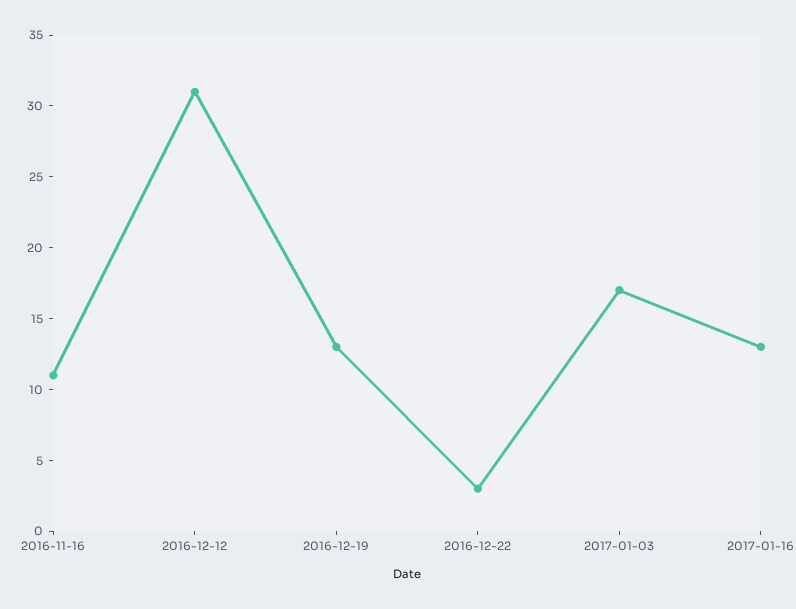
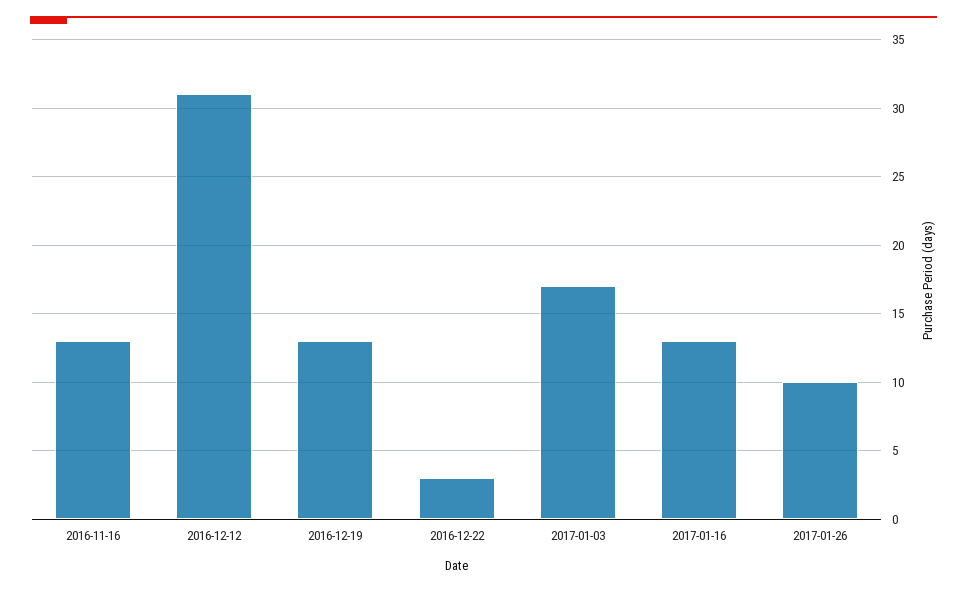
2016-11-16: 11 -> 13
2017-01-26: none -> 10

